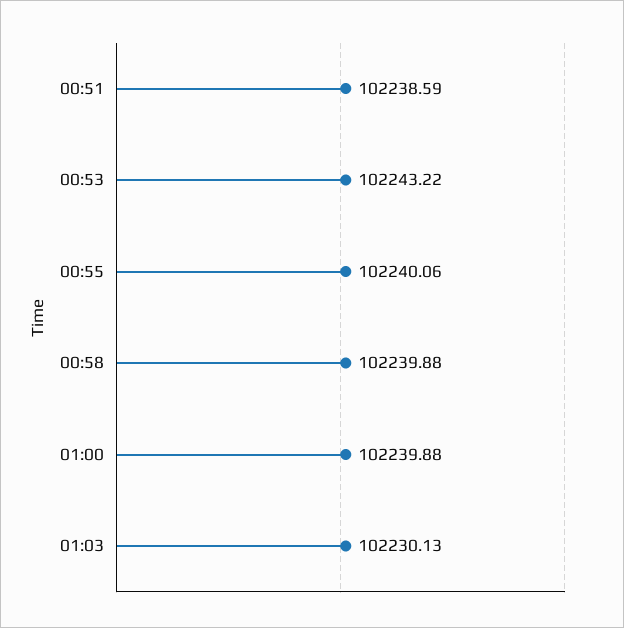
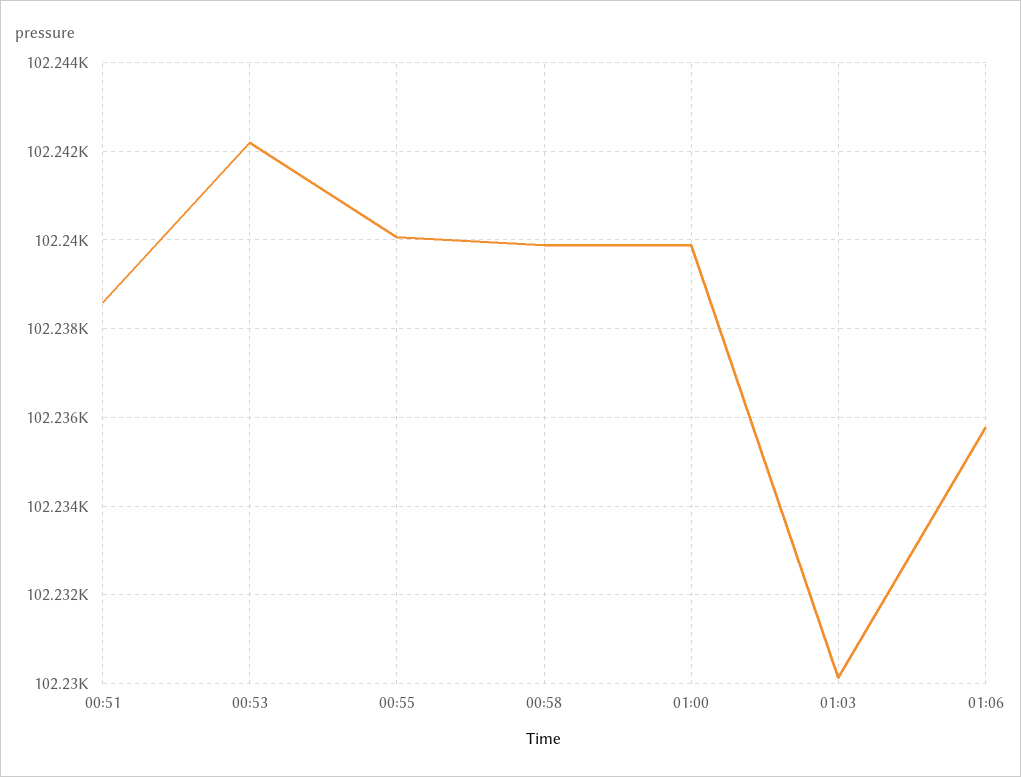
00:53: 102243.22 -> 102242.2
01:06: none -> 102235.8

